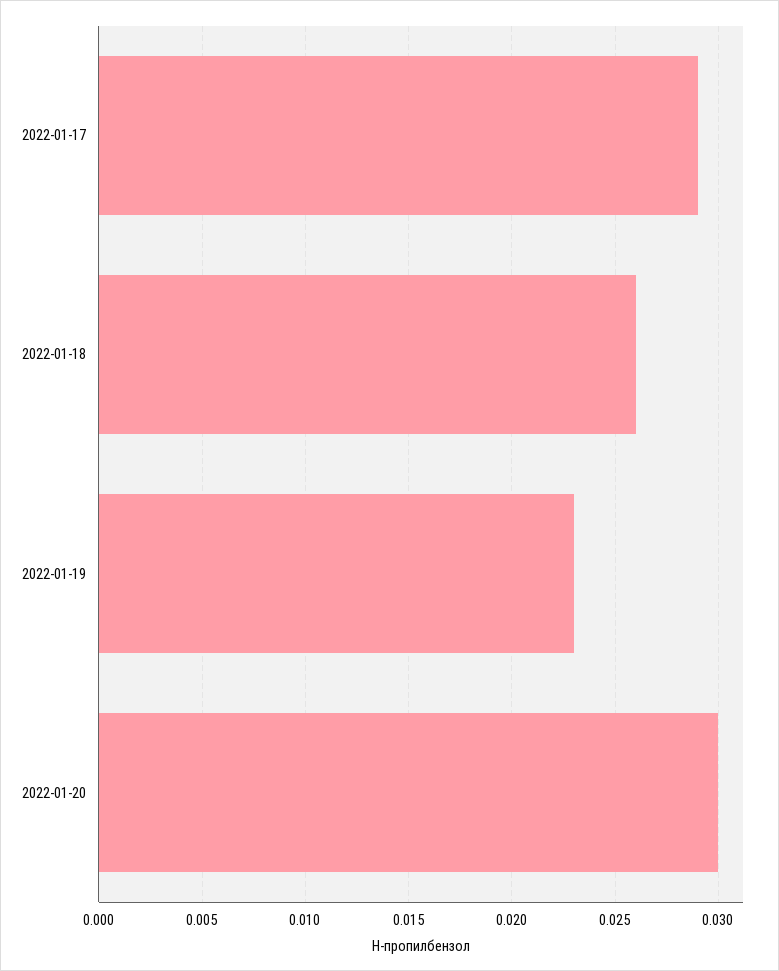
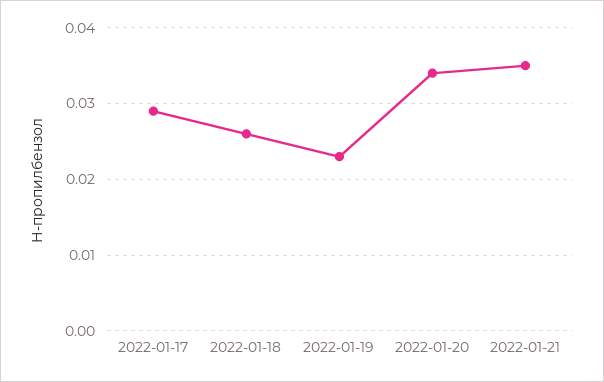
2022-01-20: 0.03 -> 0.034
2022-01-21: none -> 0.035

